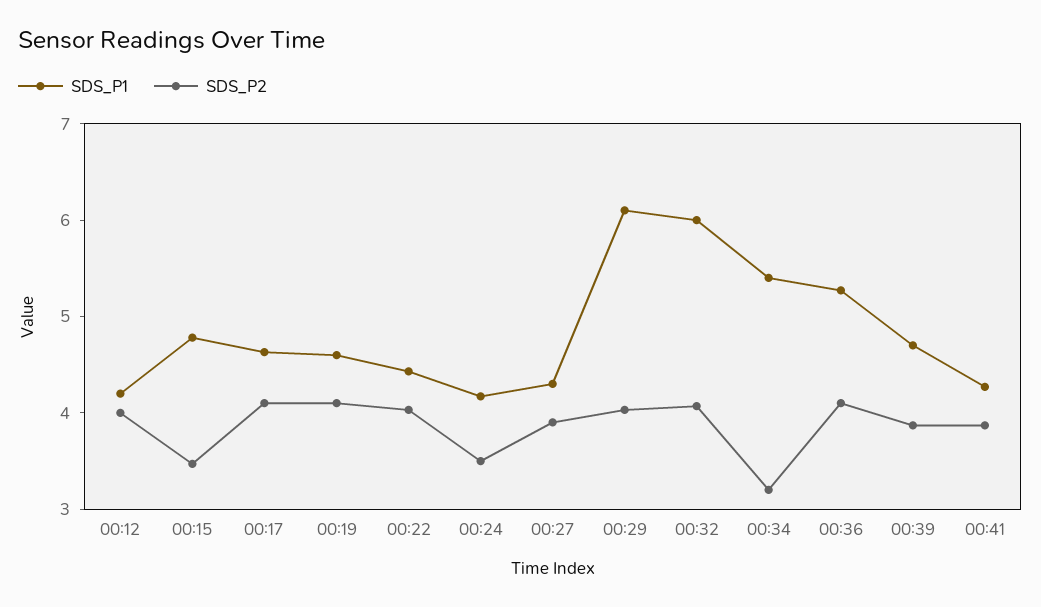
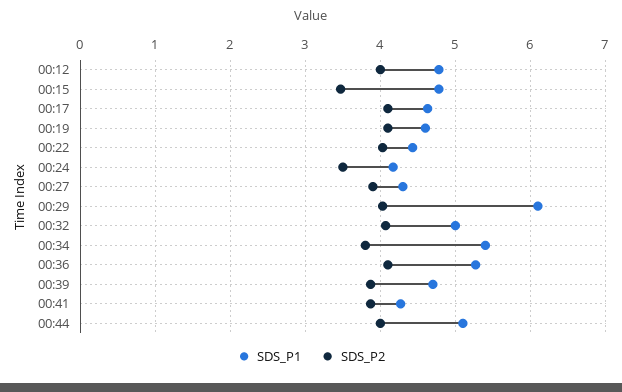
SDS_P1, 00:12: 4.2 -> 4.8
SDS_P1, 00:32: 6 -> 5
SDS_P2, 00:34: 3.2 -> 3.8
SDS_P1, 00:44: none -> 5.1
SDS_P2, 00:44: none -> 4

